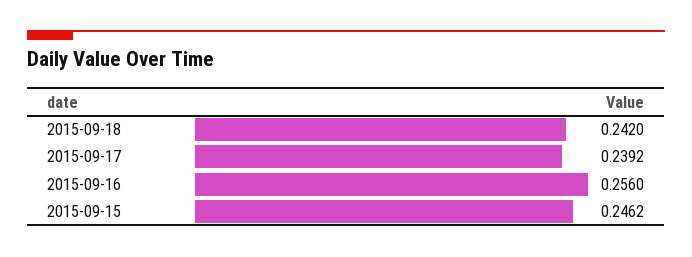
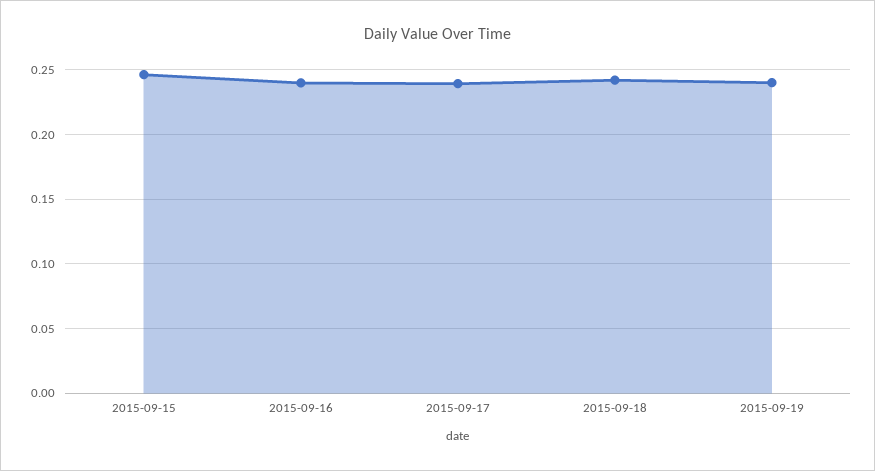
2015-09-16: 0.256 -> 0.24
2015-09-19: none -> 0.24

